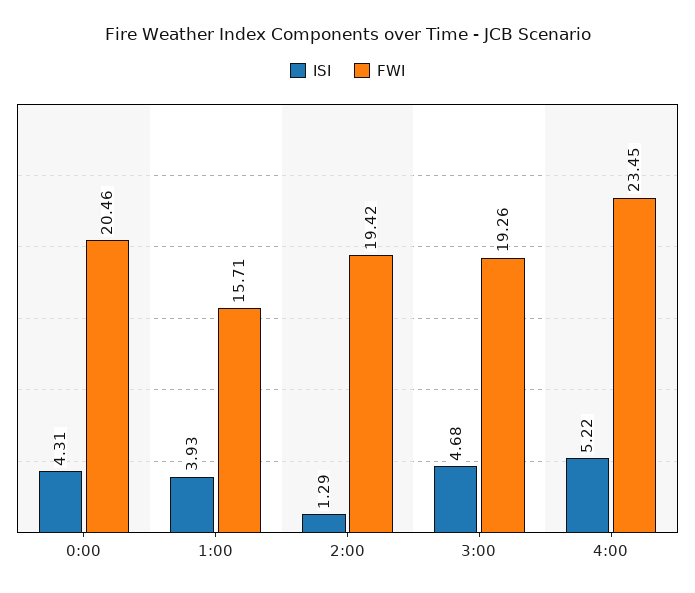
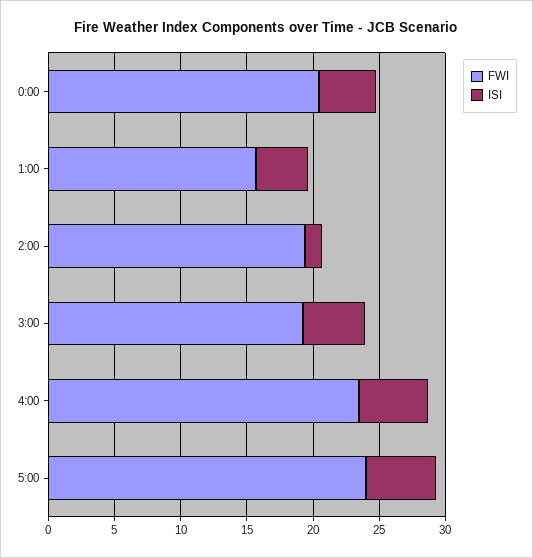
FWI, 5:00: none -> 24
ISI, 5:00: none -> 5

